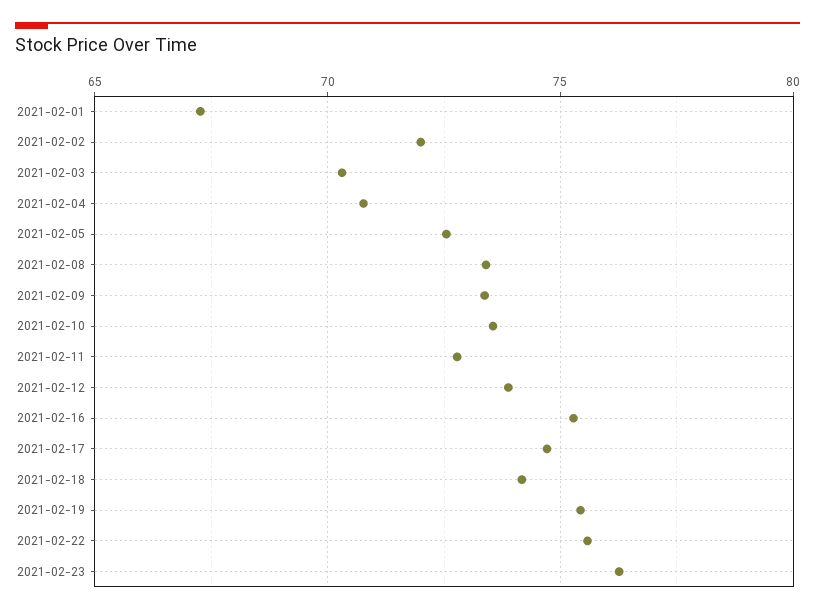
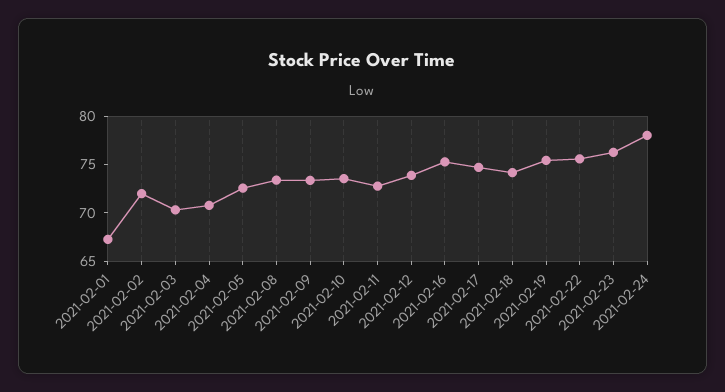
2021-02-24: none -> 78

